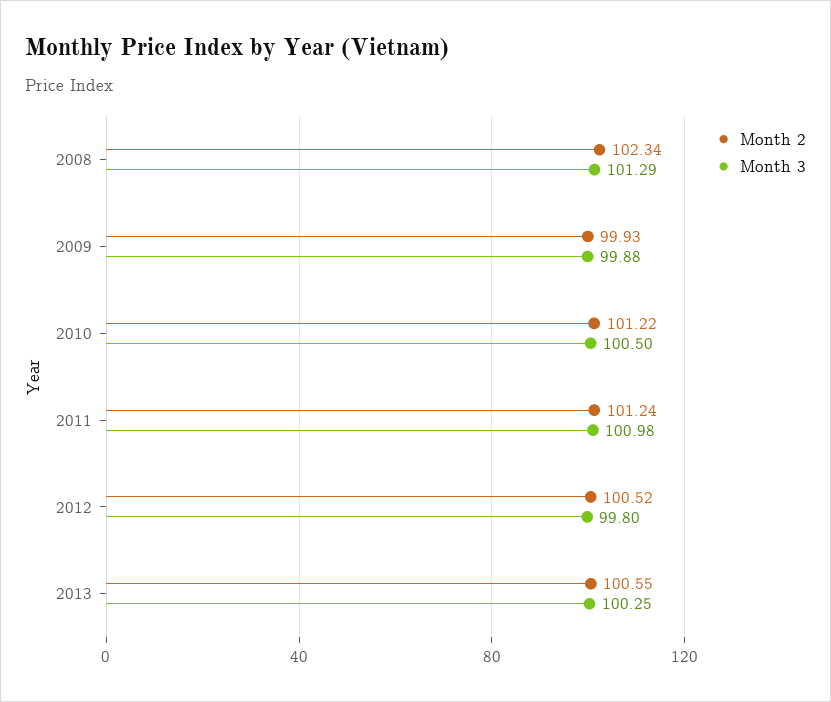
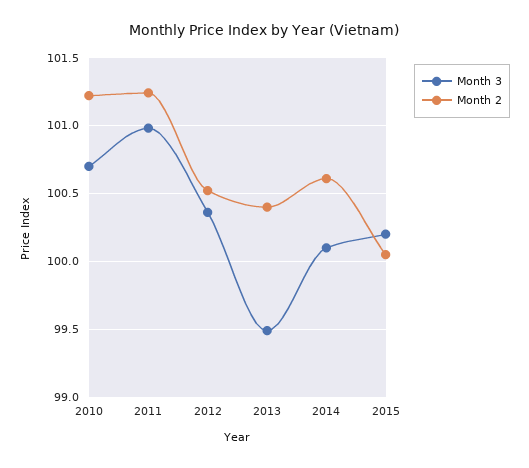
Month 2, 2008: 102.34 -> none
Month 3, 2008: 101.29 -> none
Month 2, 2009: 99.93 -> none
Month 3, 2009: 99.88 -> none
Month 3, 2010: 100.5 -> 100.7
Month 3, 2012: 99.8 -> 100.35
Month 2, 2013: 100.55 -> 100.4
Month 3, 2013: 100.25 -> 99.5
Month 3, 2014: none -> 100.1
Month 2, 2014: none -> 100.6
Month 3, 2015: none -> 100.2
Month 2, 2015: none -> 100.05

